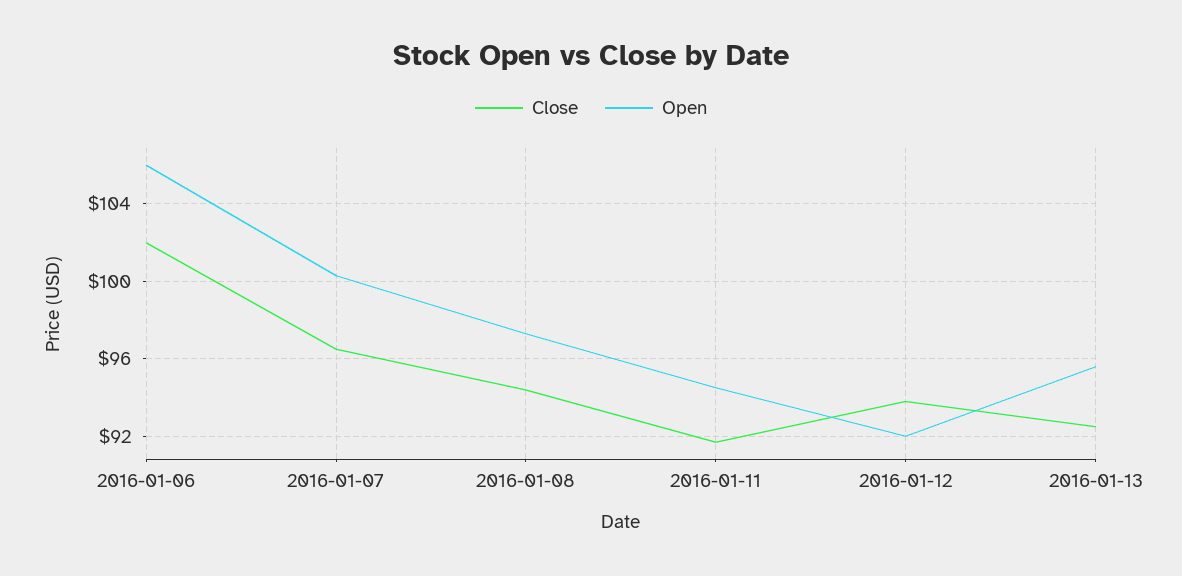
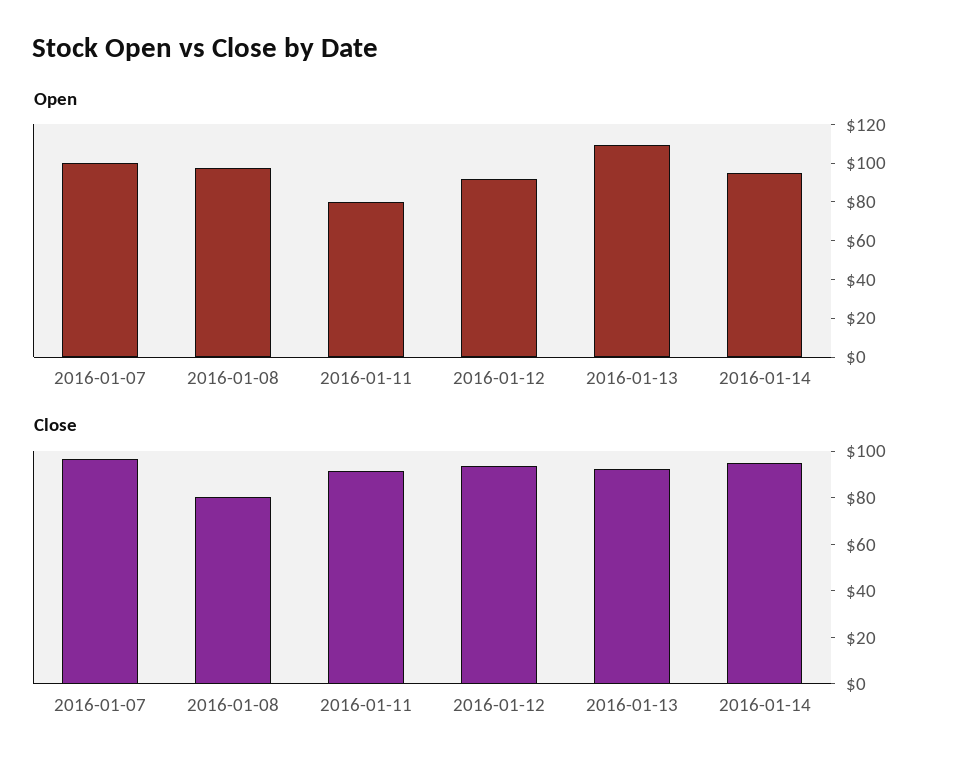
Close, 2016-01-06: 102 -> none
Open, 2016-01-06: 106 -> none
Close, 2016-01-08: 94.5 -> 80
Open, 2016-01-11: 94.5 -> 80
Open, 2016-01-13: 95.5 -> 110
Open, 2016-01-14: none -> 95
Close, 2016-01-14: none -> 95

